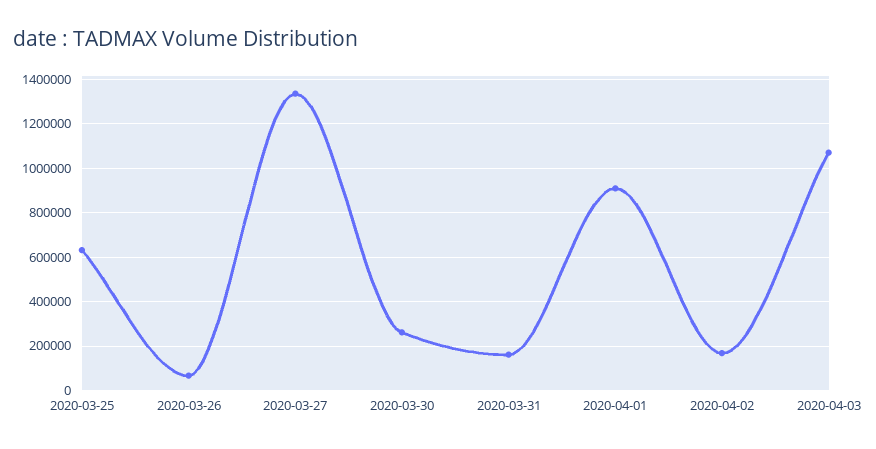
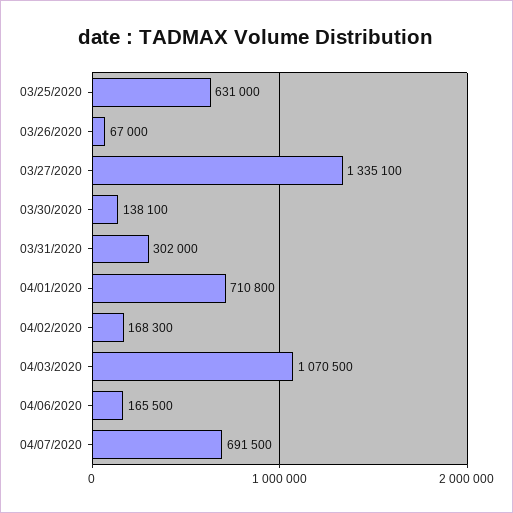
2020-03-30: 250000 -> 138100
2020-03-31: 150000 -> 302000
2020-04-01: 900000 -> 710800
04/06/2020: none -> 165500
04/07/2020: none -> 691500

